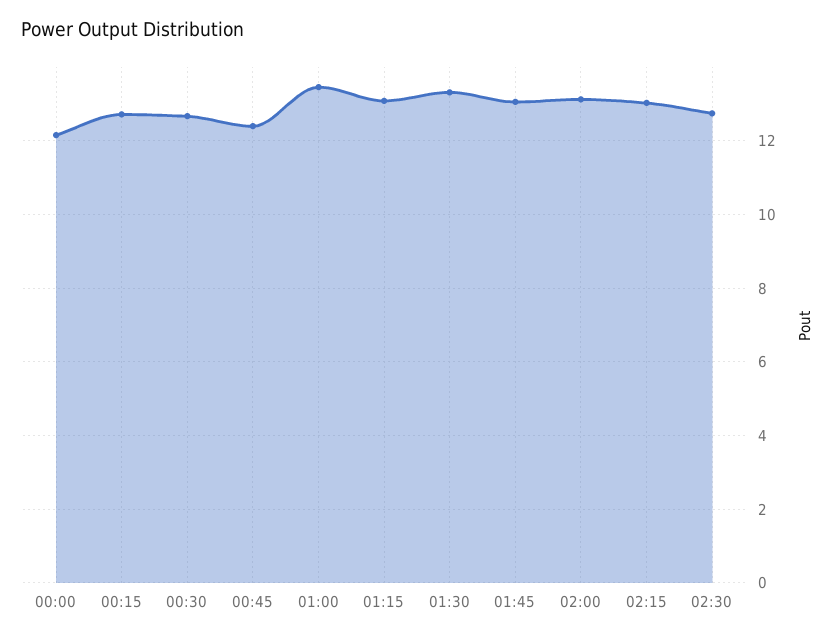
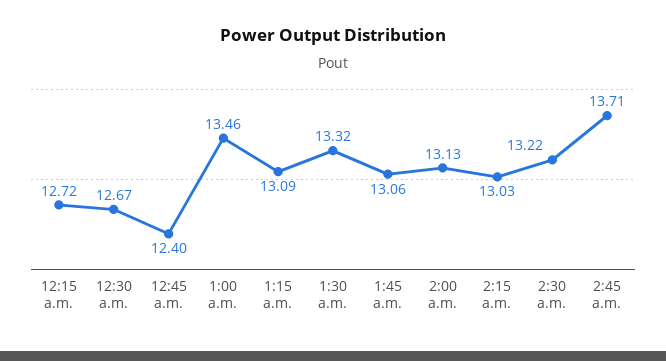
00:00: 12.2 -> none
02:30: 12.8 -> 13.22
2:45 a.m.: none -> 13.71

